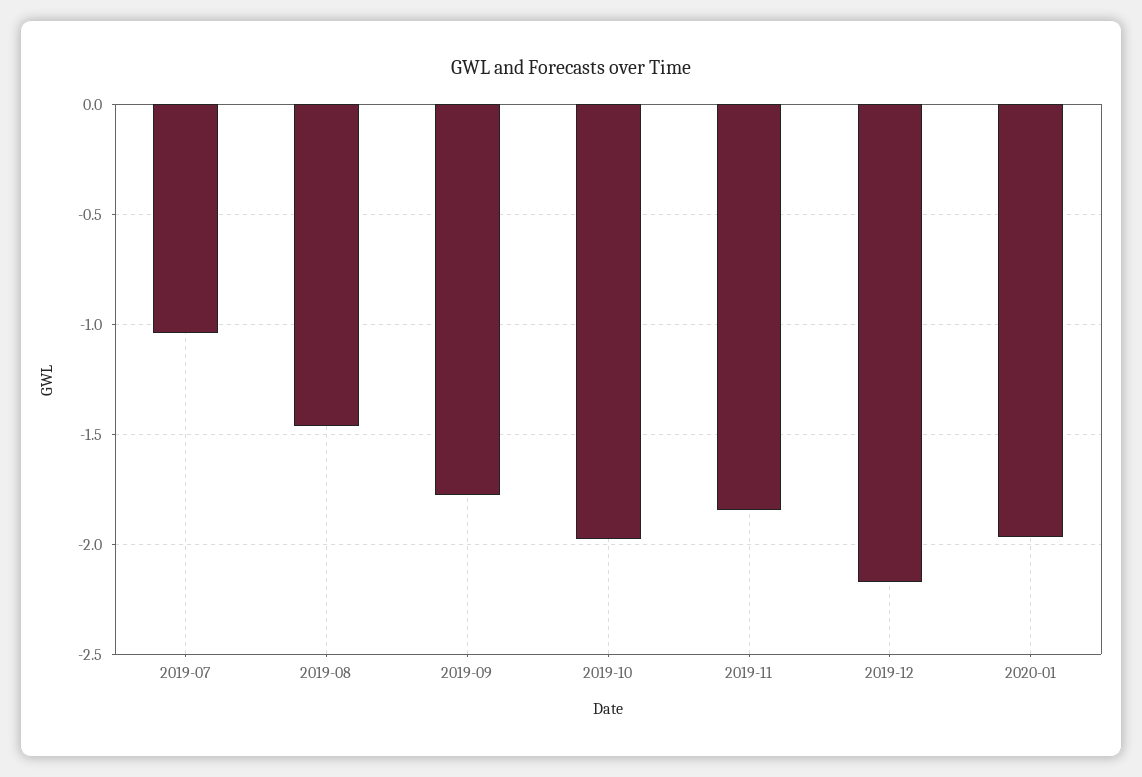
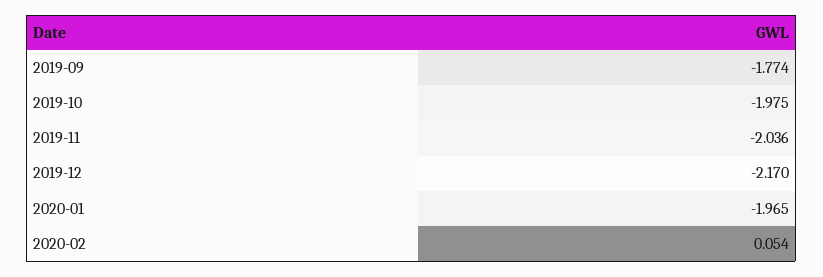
2019-07: -1.05 -> none
2019-08: -1.45 -> none
2019-11: -1.85 -> -2.036
2020-02: none -> 0.054

